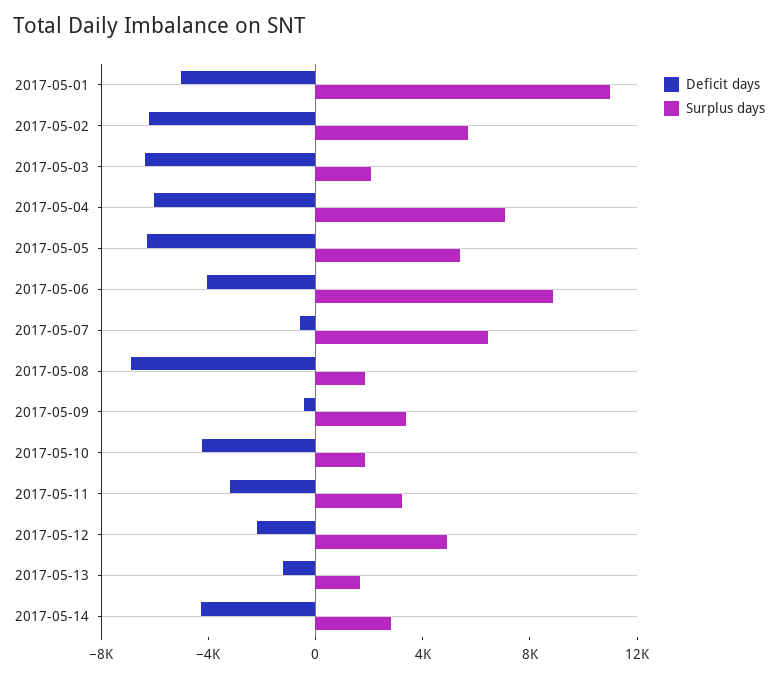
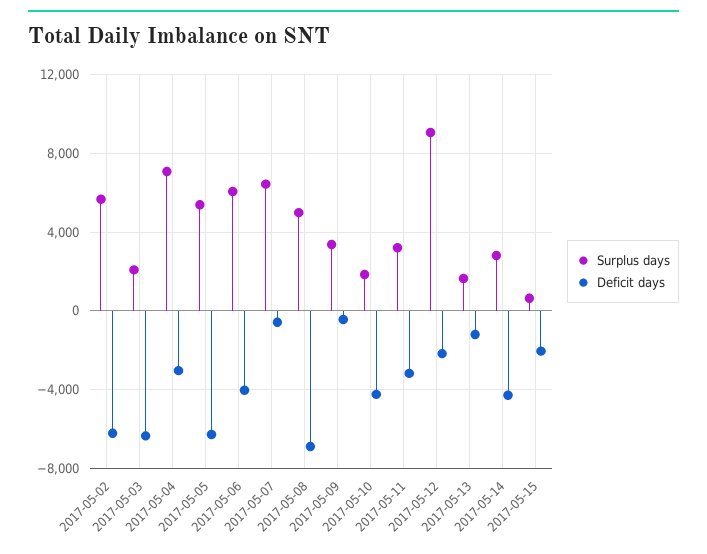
Deficit days, 2017-05-01: -5000 -> none
Surplus days, 2017-05-01: 11000 -> none
Deficit days, 2017-05-04: -6000 -> -3000
Surplus days, 2017-05-06: 9000 -> 6000
Surplus days, 2017-05-08: 2000 -> 5000
Surplus days, 2017-05-12: 5000 -> 9000
Surplus days, 2017-05-15: none -> 500
Deficit days, 2017-05-15: none -> -2000

